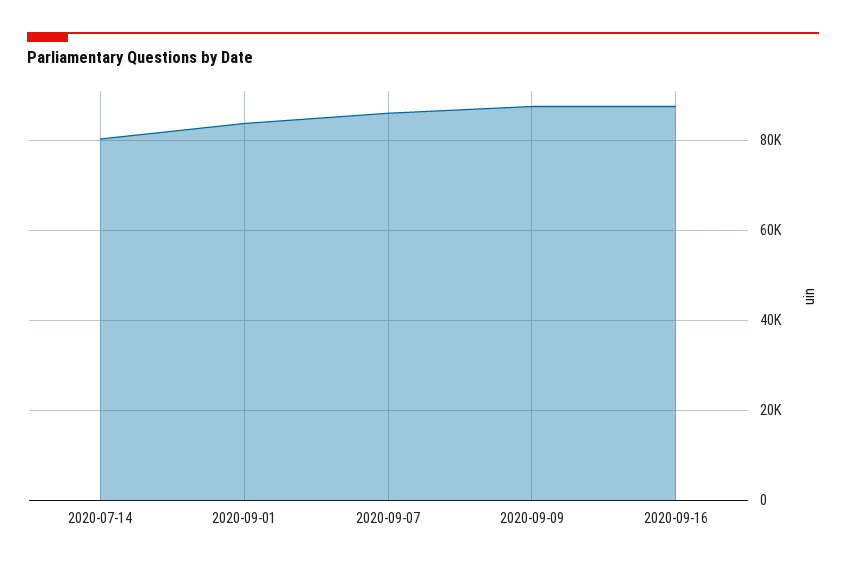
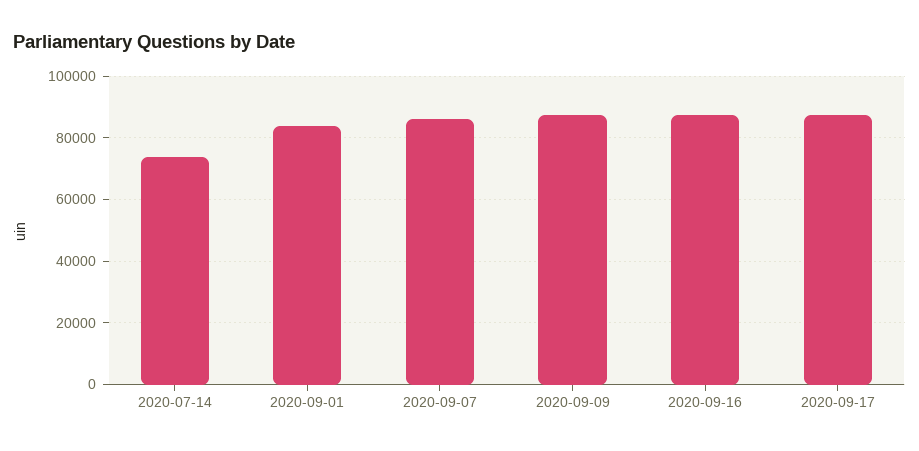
2020-07-14: 80000 -> 74000
2020-09-17: none -> 88000

